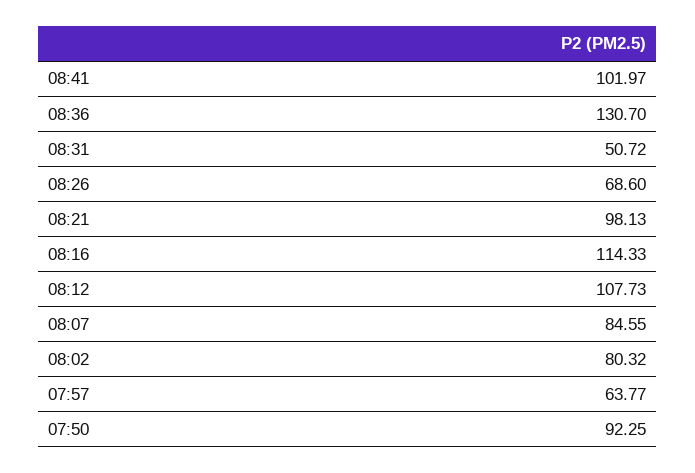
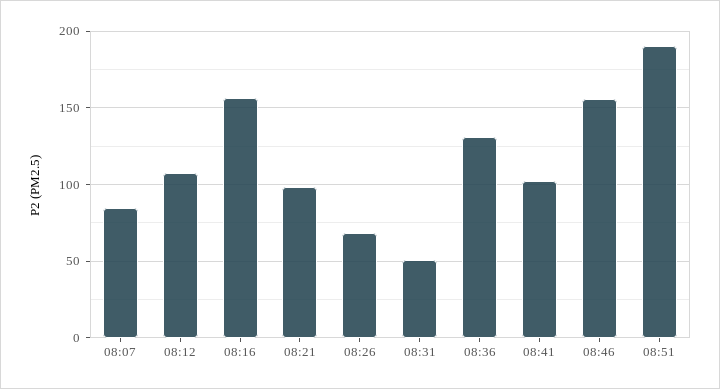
08:16: 114.33 -> 155
08:02: 80.32 -> none
07:57: 63.77 -> none
07:50: 92.25 -> none
08:46: none -> 155
08:51: none -> 190

